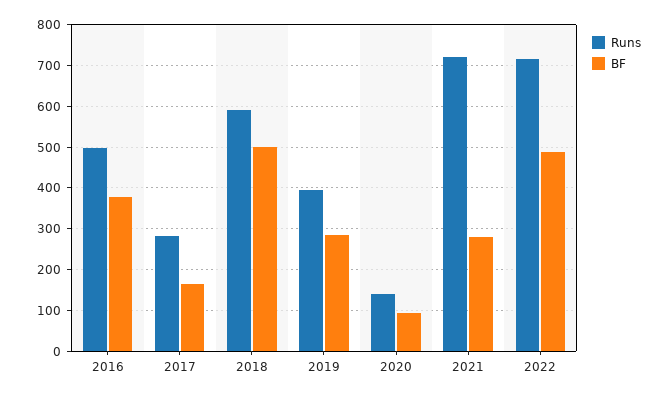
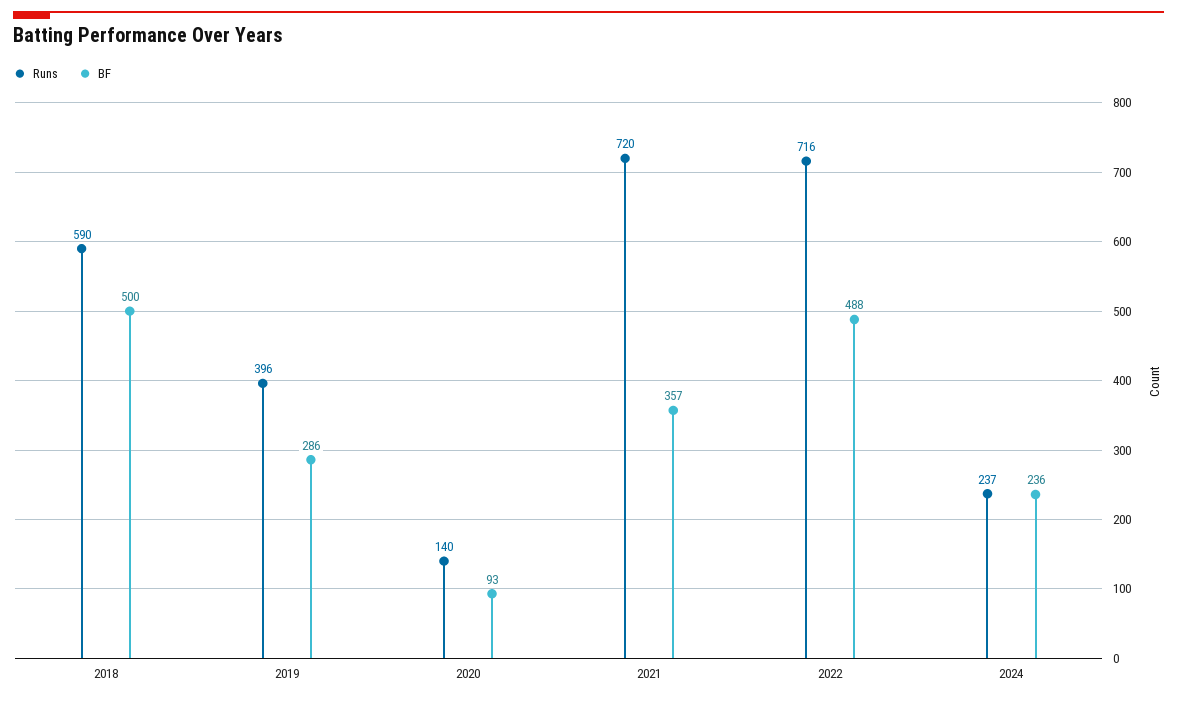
Runs, 2016: 500 -> none
BF, 2016: 380 -> none
Runs, 2017: 280 -> none
BF, 2017: 160 -> none
BF, 2021: 280 -> 357
Runs, 2024: none -> 237
BF, 2024: none -> 236

